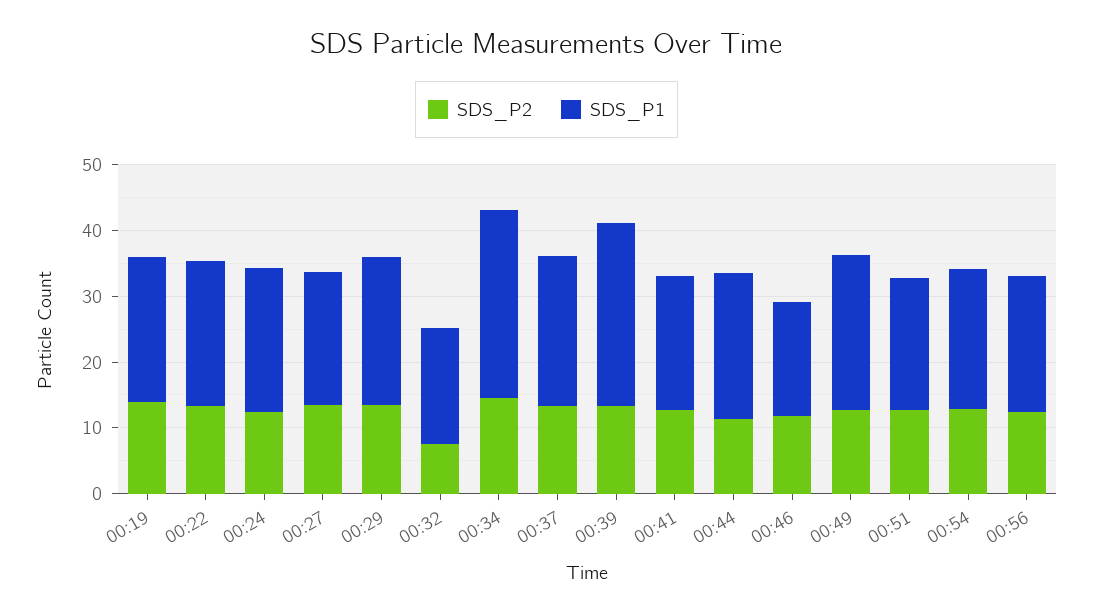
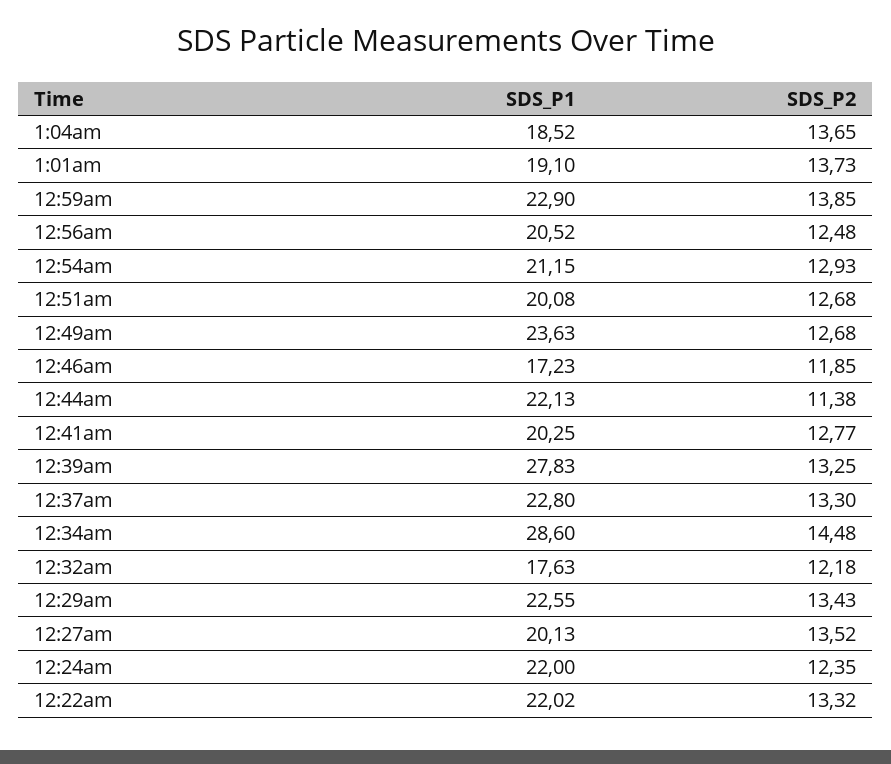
SDS_P2, 00:19: 14 -> none
SDS_P1, 00:19: 22 -> none
SDS_P2, 00:32: 8 -> 12.18
SDS_P1, 1:04am: none -> 18.52
SDS_P2, 1:04am: none -> 13.65
SDS_P1, 1:01am: none -> 19.1
SDS_P2, 1:01am: none -> 13.73
SDS_P1, 12:59am: none -> 22.9
SDS_P2, 12:59am: none -> 13.85

